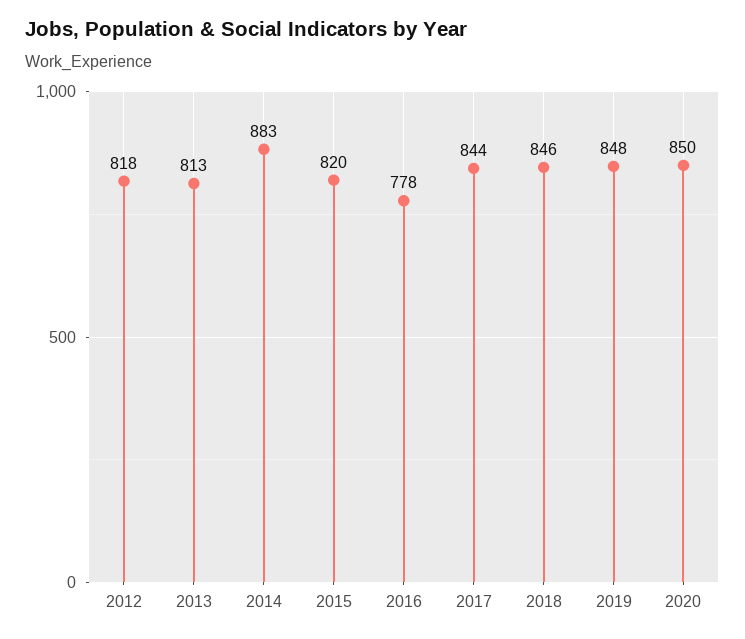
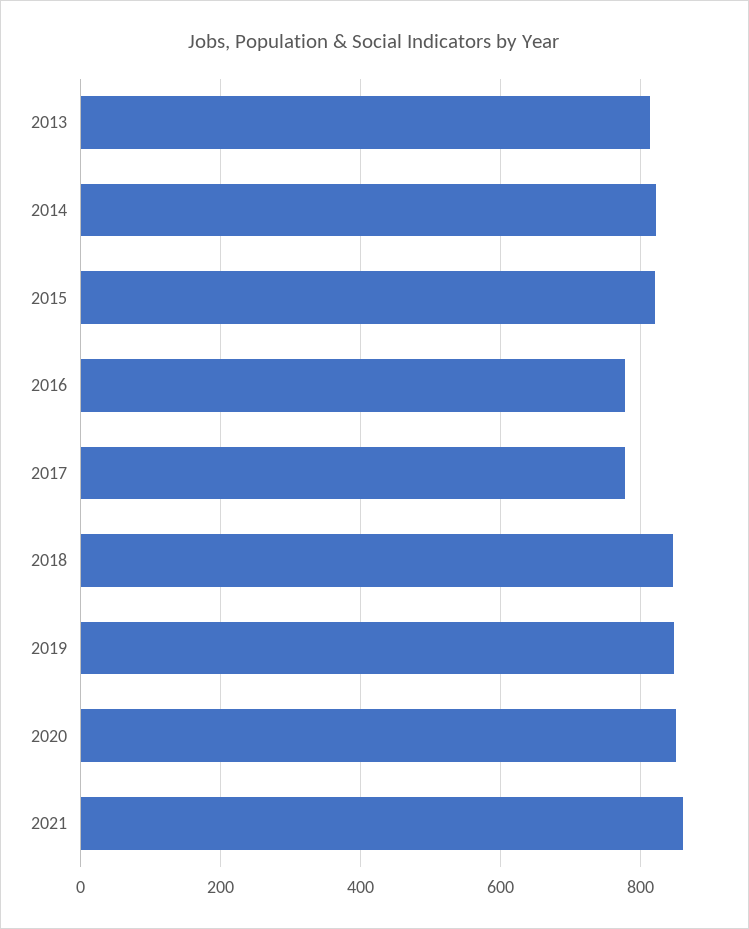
2012: 818 -> none
2014: 883 -> 820
2017: 844 -> 780
2021: none -> 860

